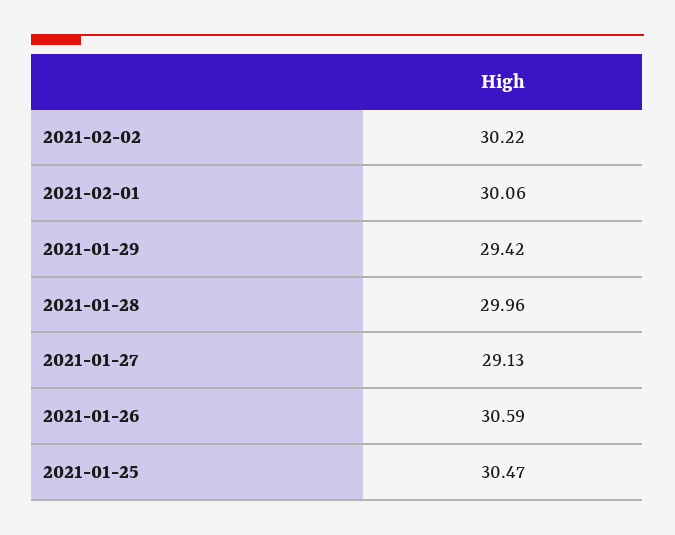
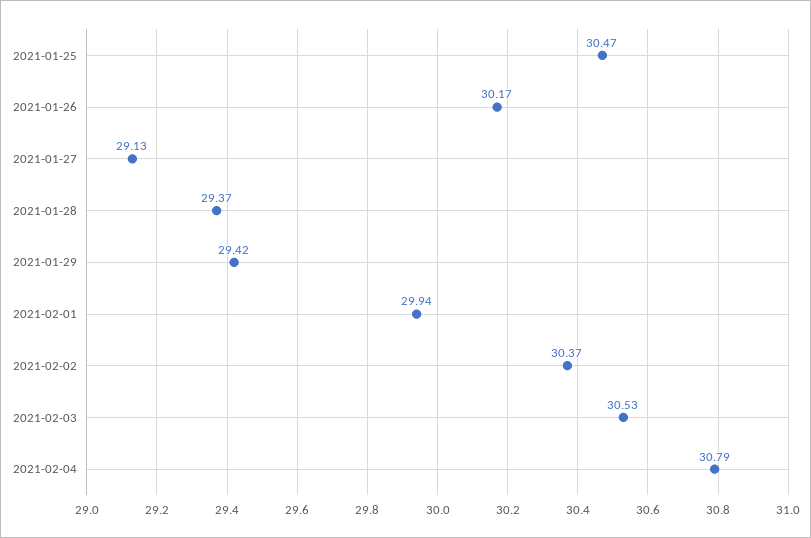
2021-02-02: 30.22 -> 30.37
2021-02-01: 30.06 -> 29.94
2021-01-28: 29.96 -> 29.37
2021-01-26: 30.59 -> 30.17
2021-02-03: none -> 30.53
2021-02-04: none -> 30.79

